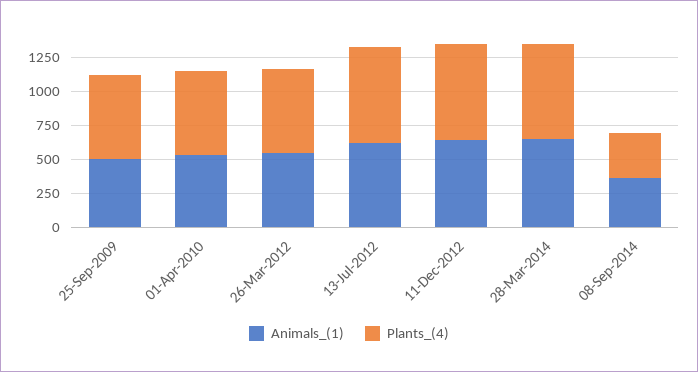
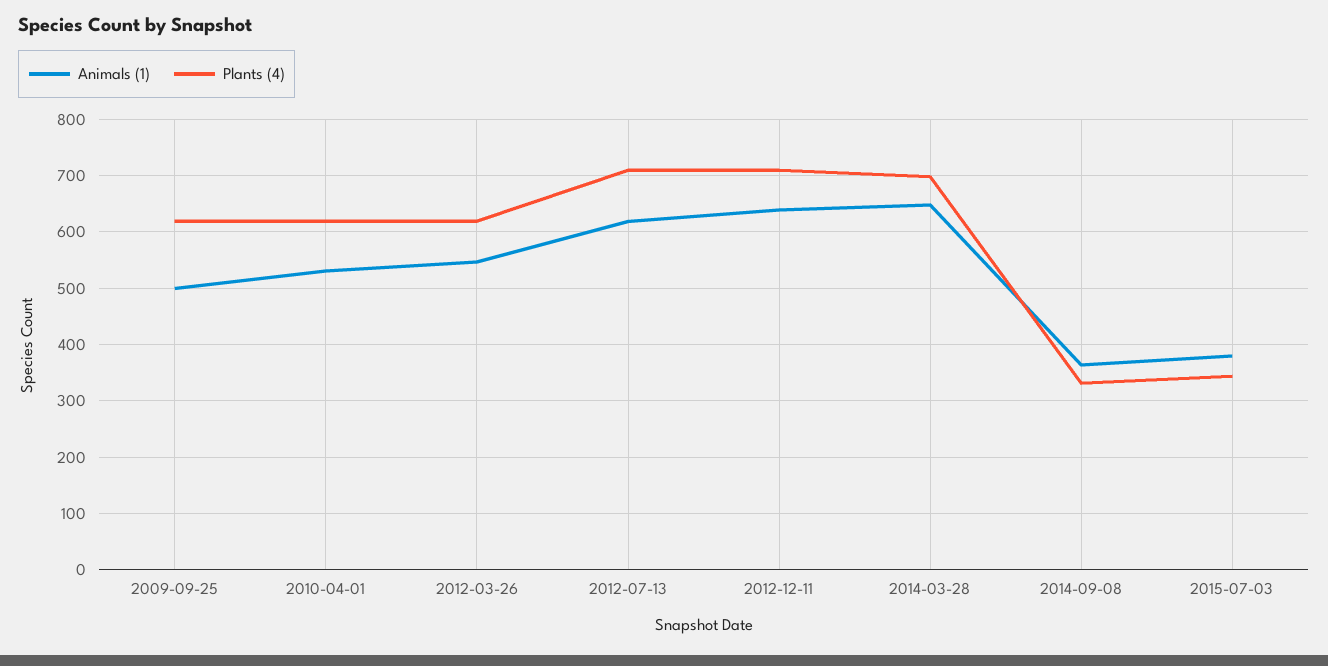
Animals_(1), 2015-07-03: none -> 380
Plants_(4), 2015-07-03: none -> 340

